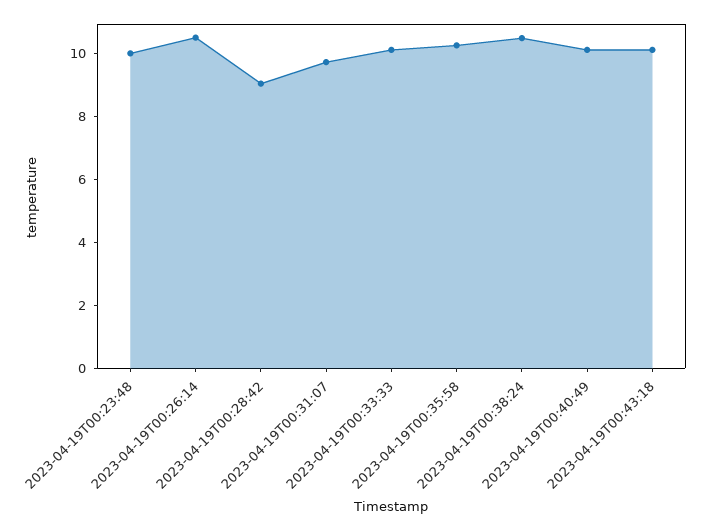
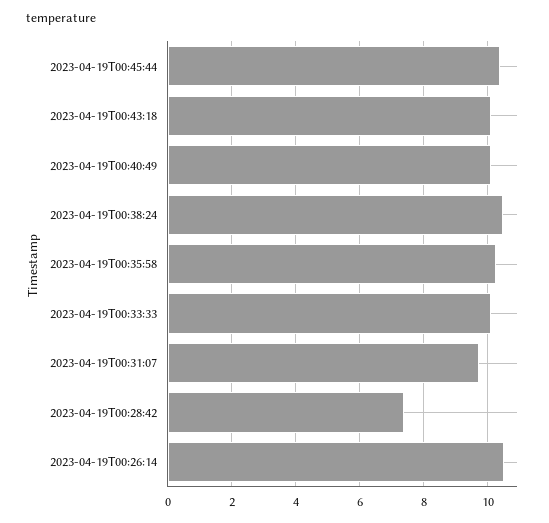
2023-04-19T00:23:48: 10 -> none
2023-04-19T00:28:42: 9 -> 7.4
2023-04-19T00:45:44: none -> 10.4

